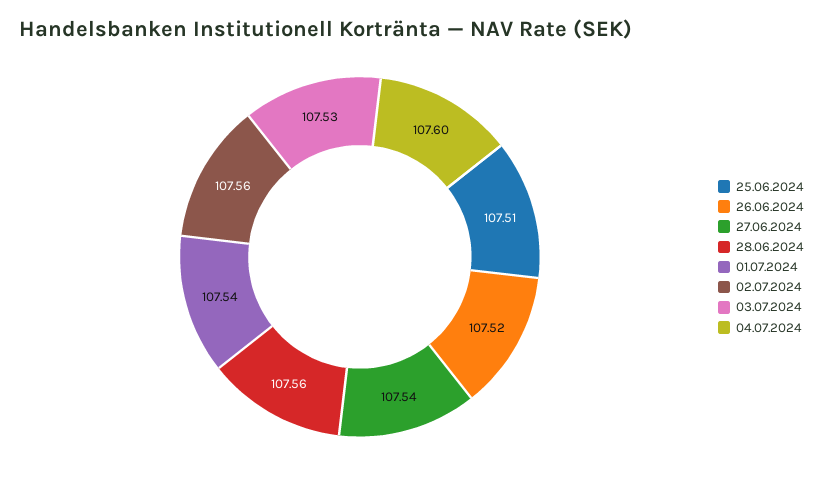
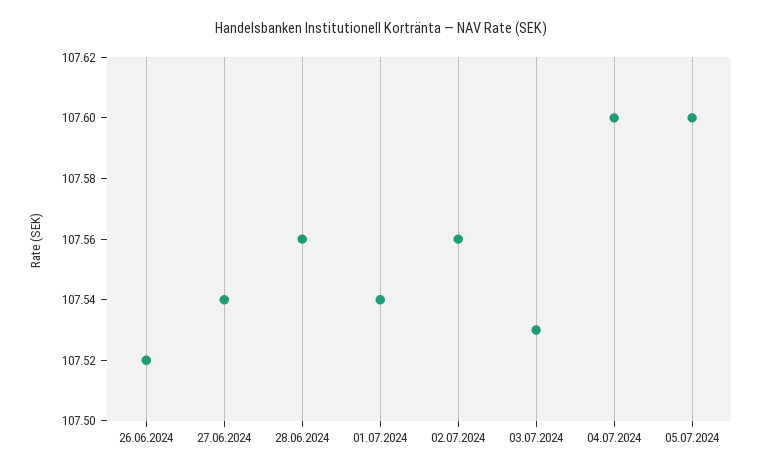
25.06.2024: 107.51 -> none
05.07.2024: none -> 107.6

